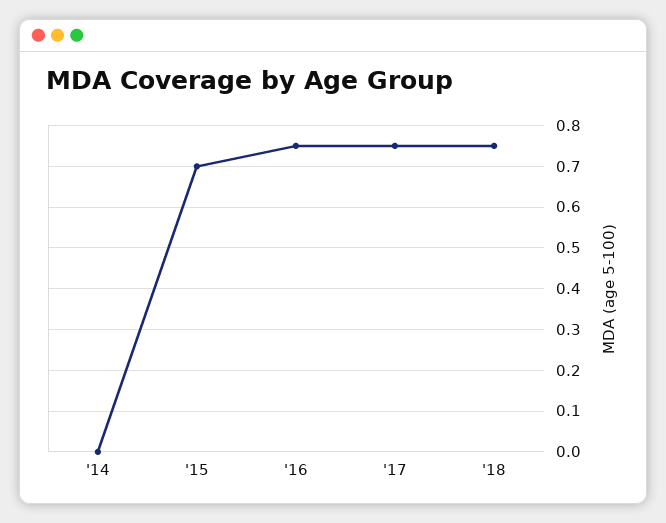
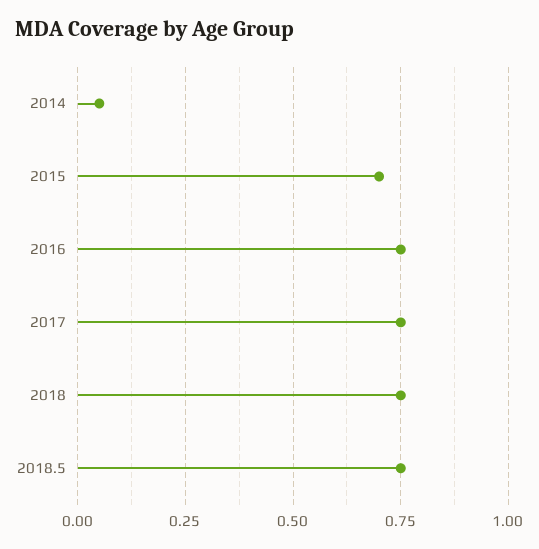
'14: 0 -> 0.05
2018.5: none -> 0.75

